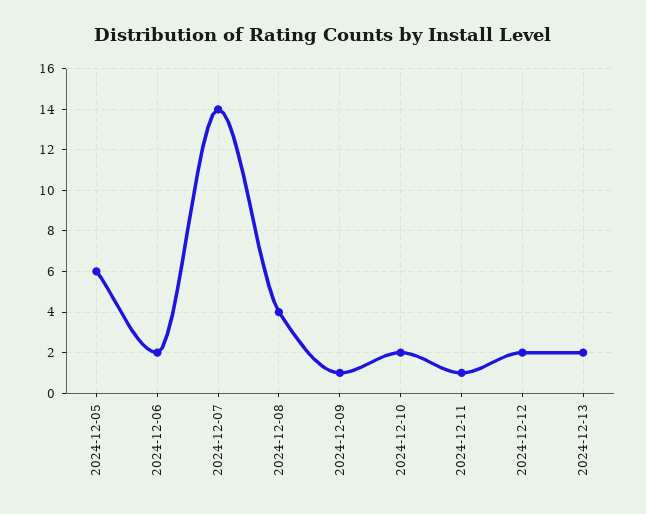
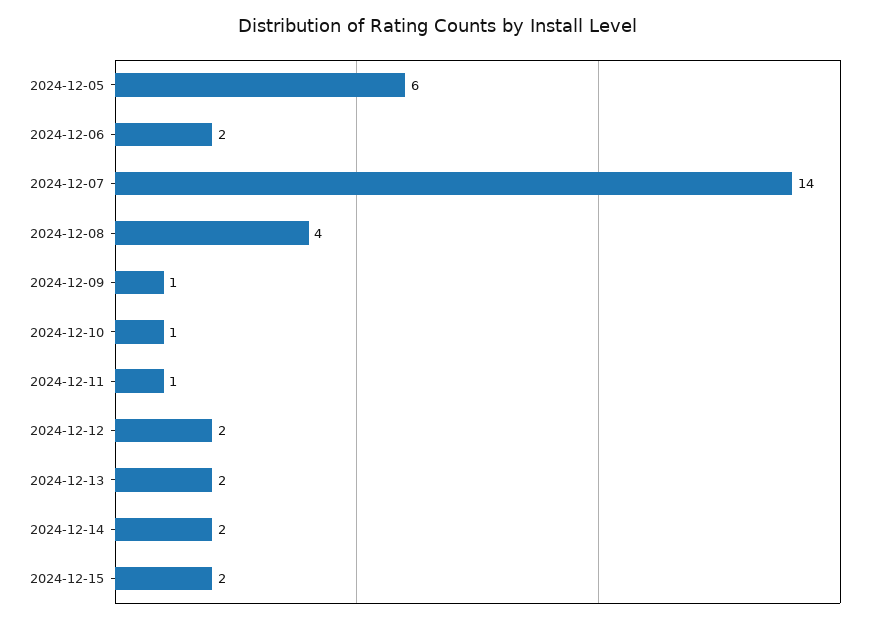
2024-12-10: 2 -> 1
2024-12-14: none -> 2
2024-12-15: none -> 2

